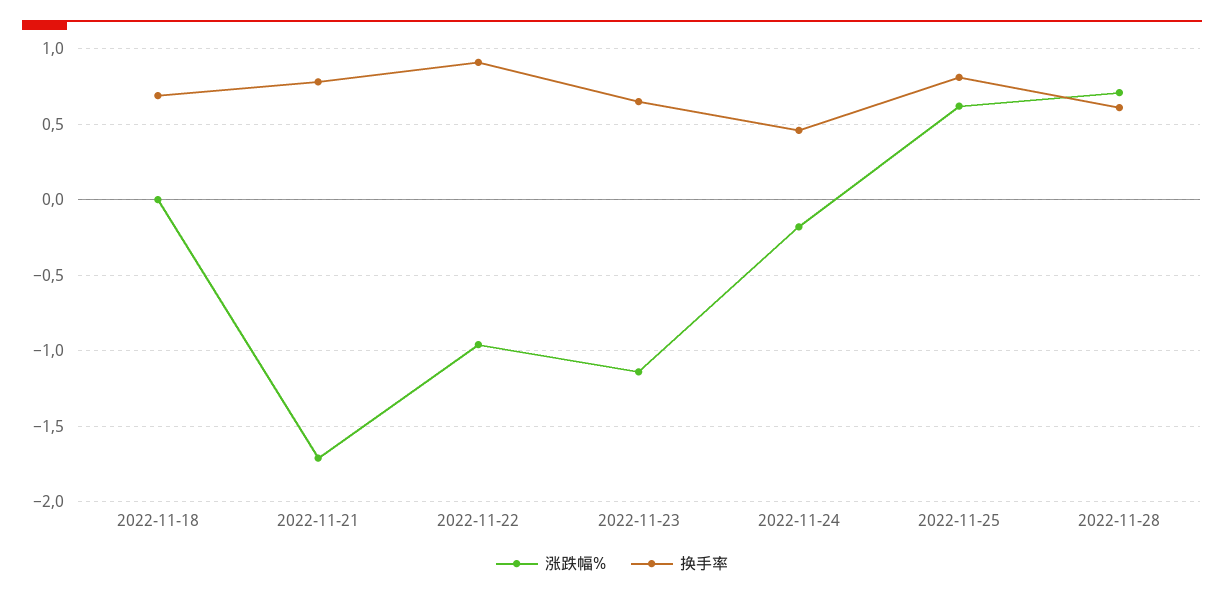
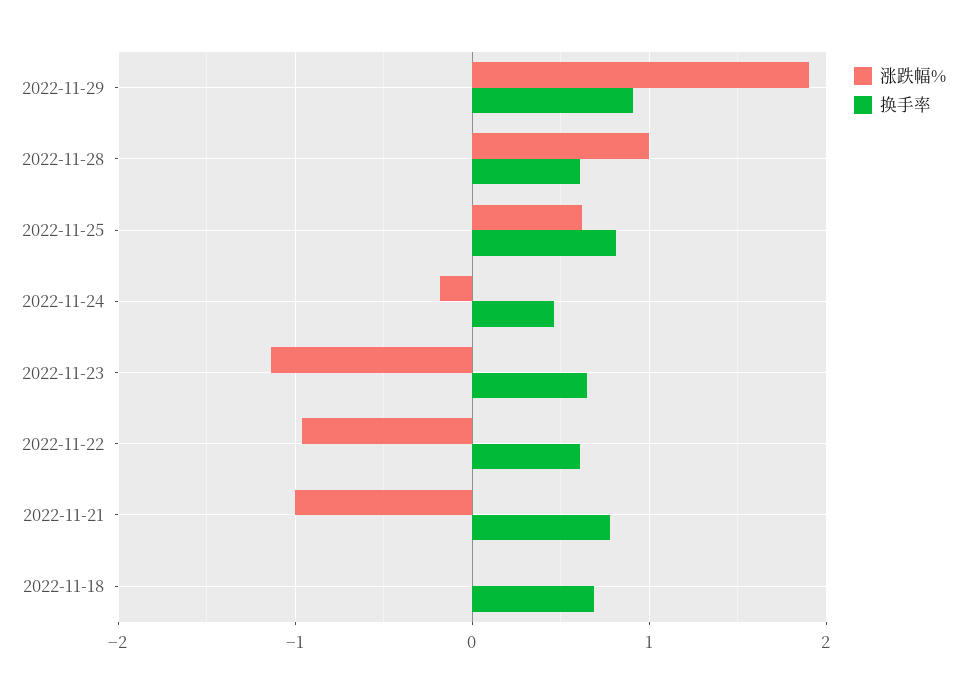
涨跌幅%, 2022-11-21: -1.7 -> -1
换手率, 2022-11-22: 0.9 -> 0.6
涨跌幅%, 2022-11-28: 0.7 -> 1
涨跌幅%, 2022-11-29: none -> 1.9
换手率, 2022-11-29: none -> 0.9

